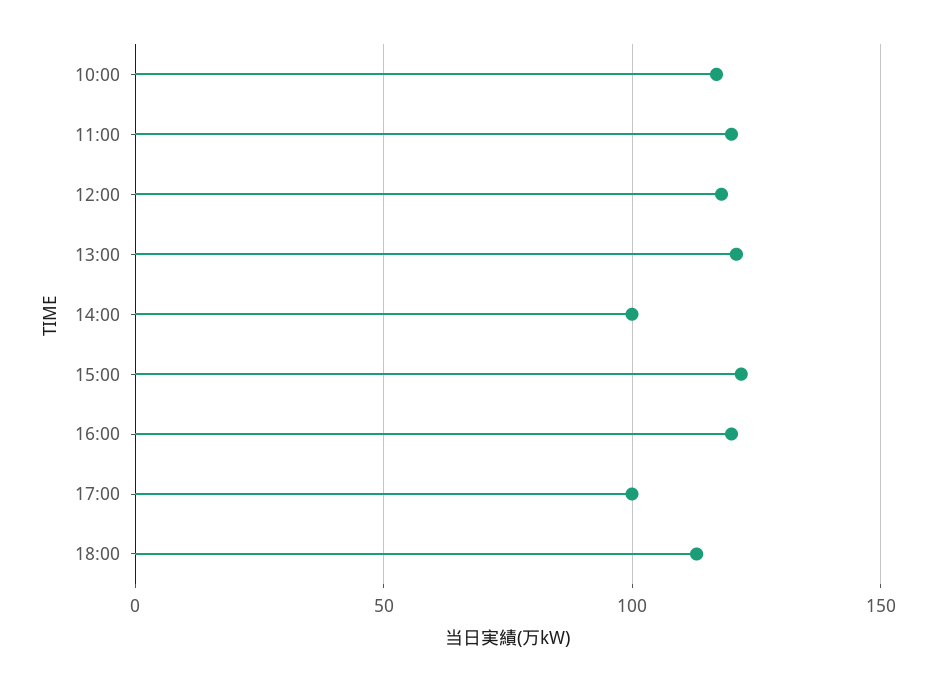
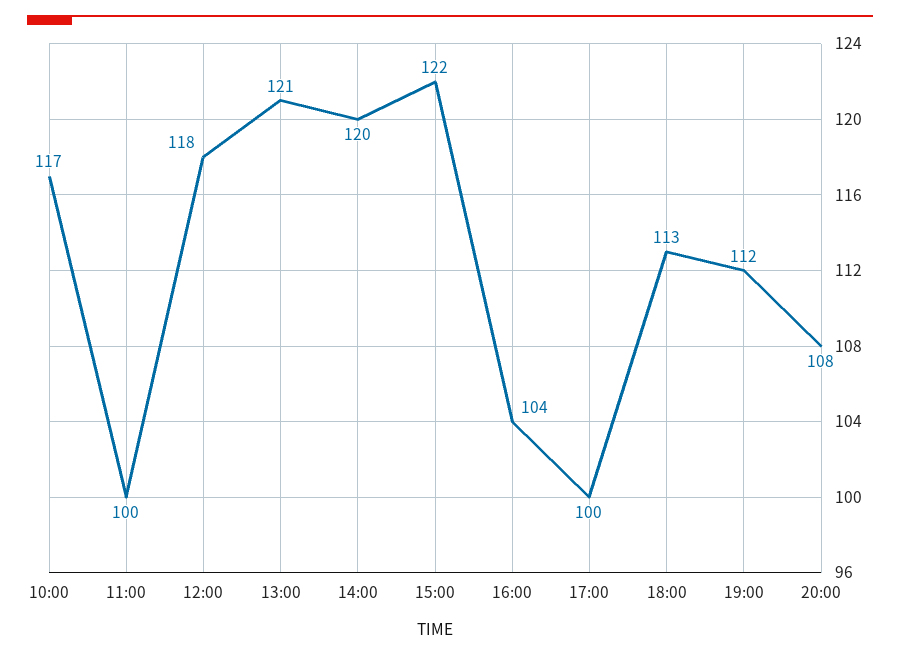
11:00: 120 -> 100
14:00: 100 -> 120
16:00: 120 -> 104
19:00: none -> 112
20:00: none -> 108

